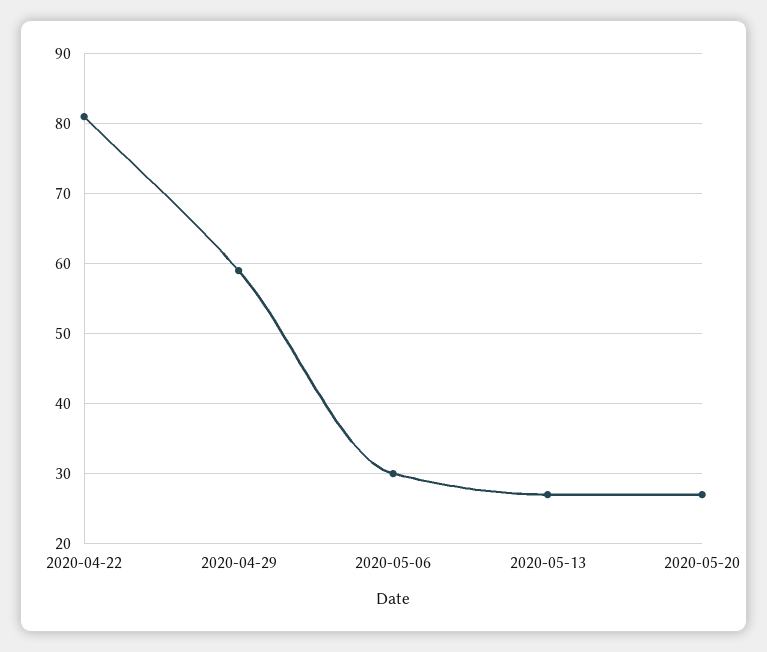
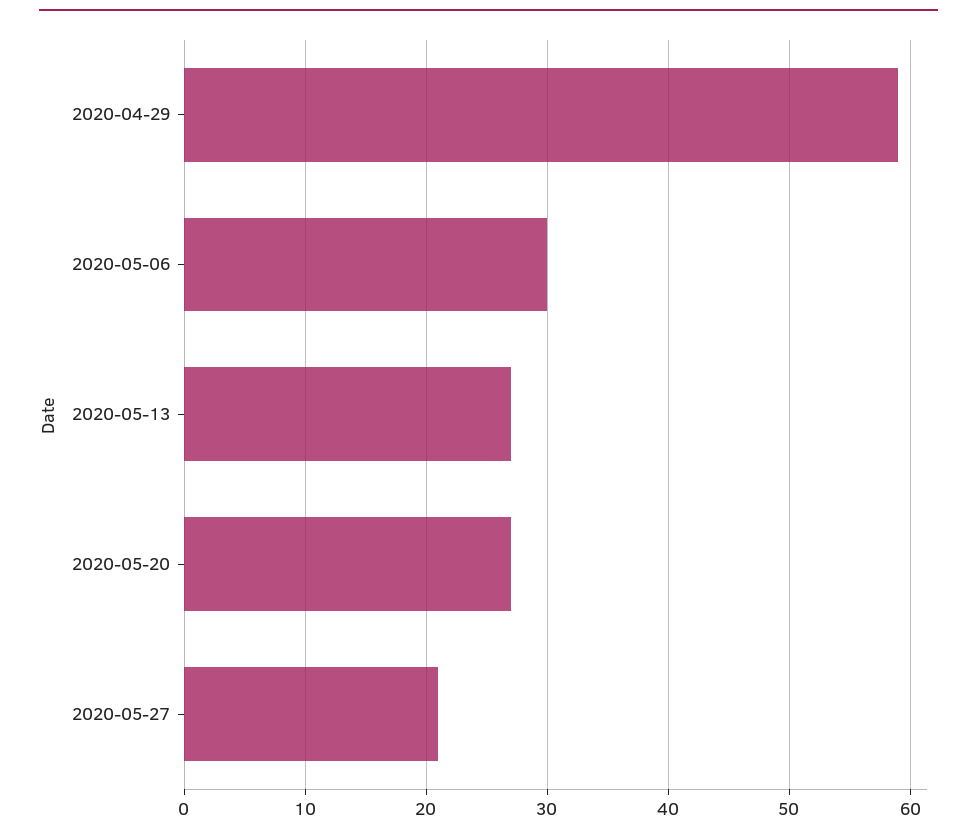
2020-04-22: 81 -> none
2020-05-27: none -> 21

